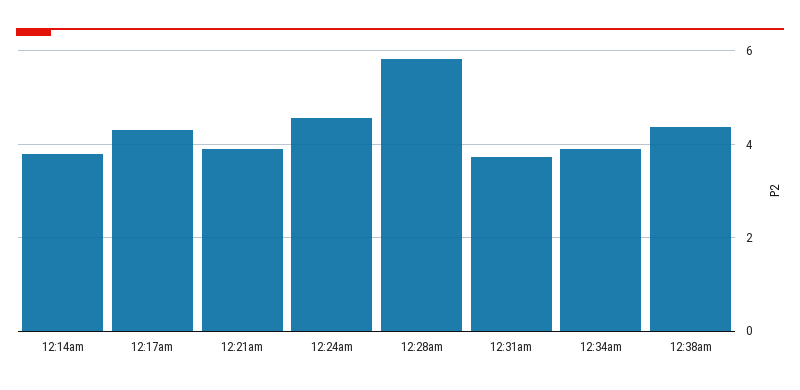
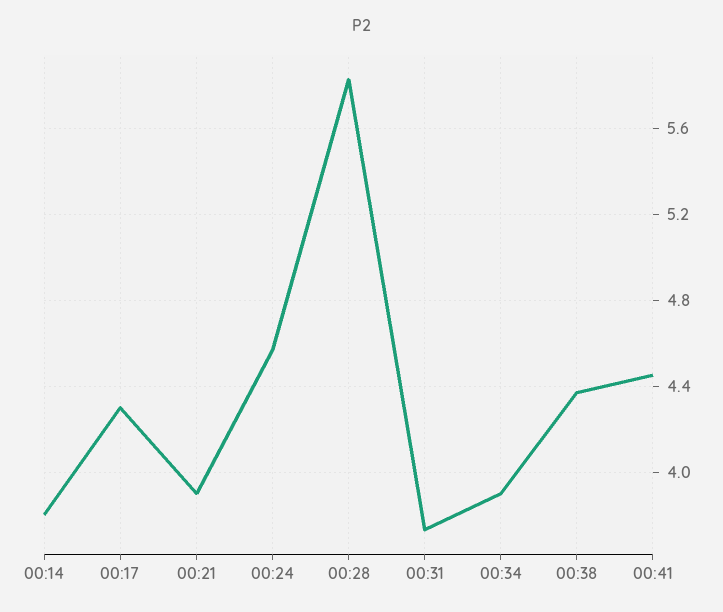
00:41: none -> 4.45

